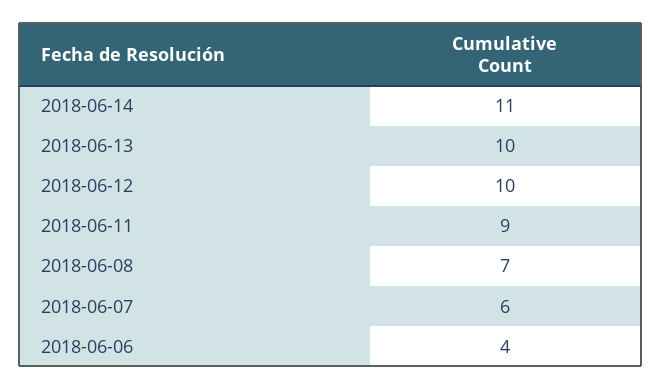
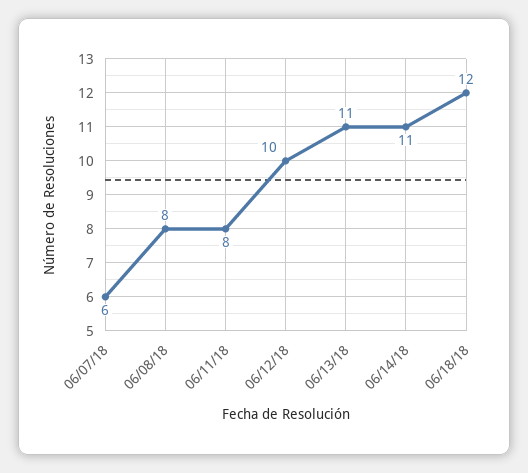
2018-06-13: 10 -> 11
2018-06-11: 9 -> 8
2018-06-08: 7 -> 8
2018-06-06: 4 -> none
06/18/18: none -> 12

